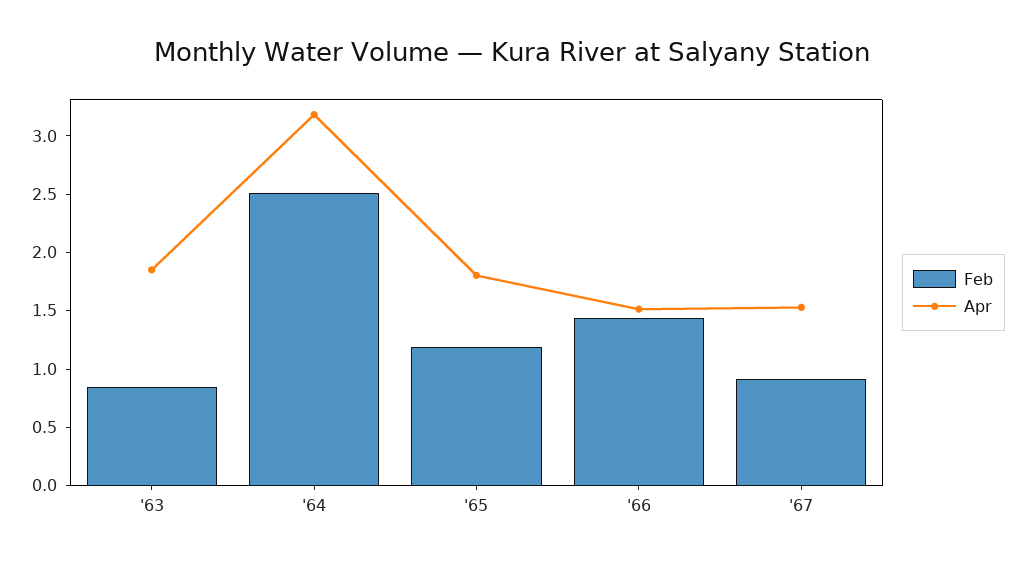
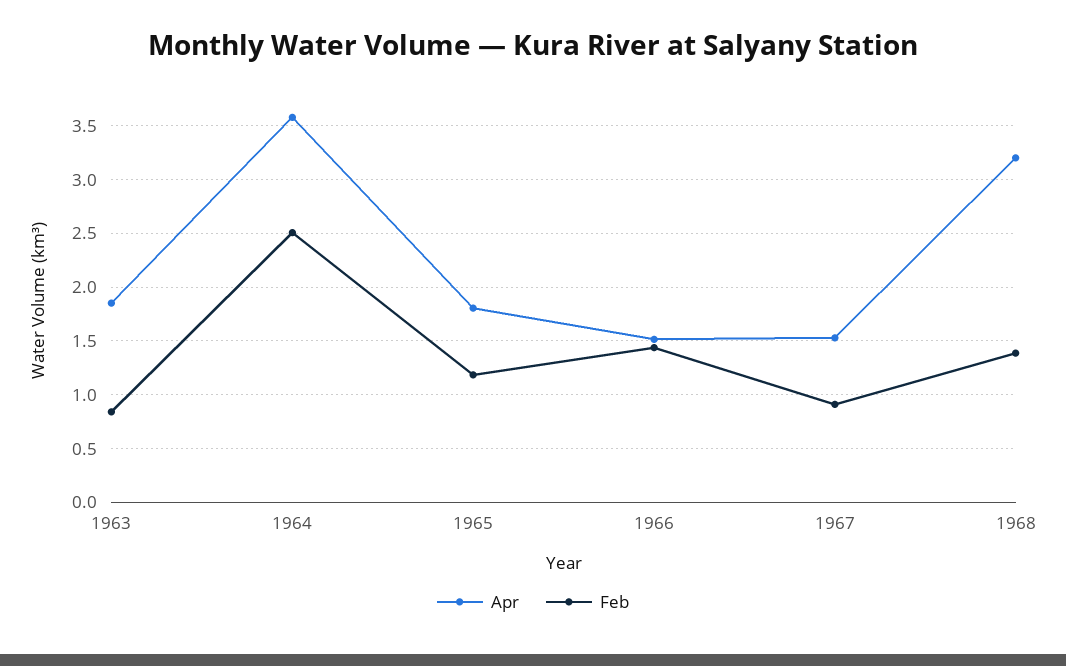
Apr, '64: 3.2 -> 3.6
Apr, 1968: none -> 3.2
Feb, 1968: none -> 1.4

